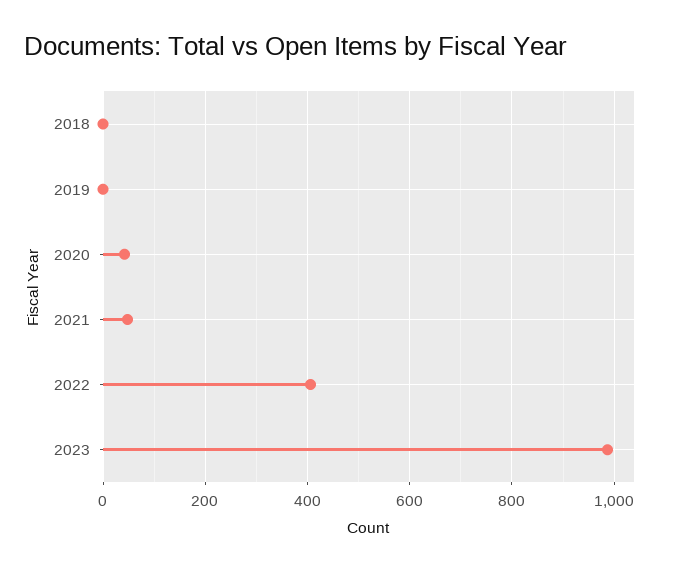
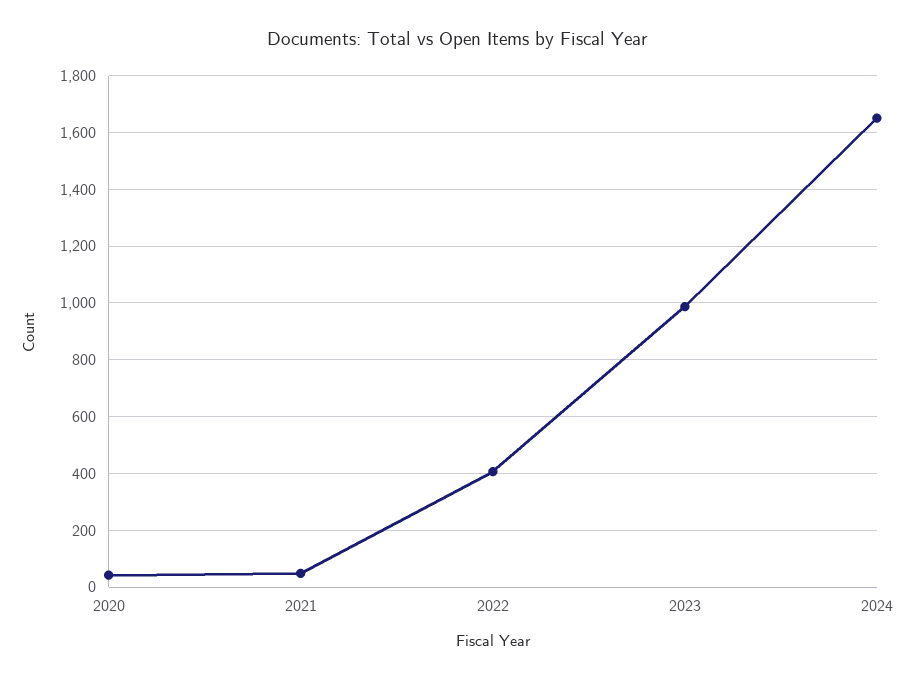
2018: 0 -> none
2019: 0 -> none
2024: none -> 1650

